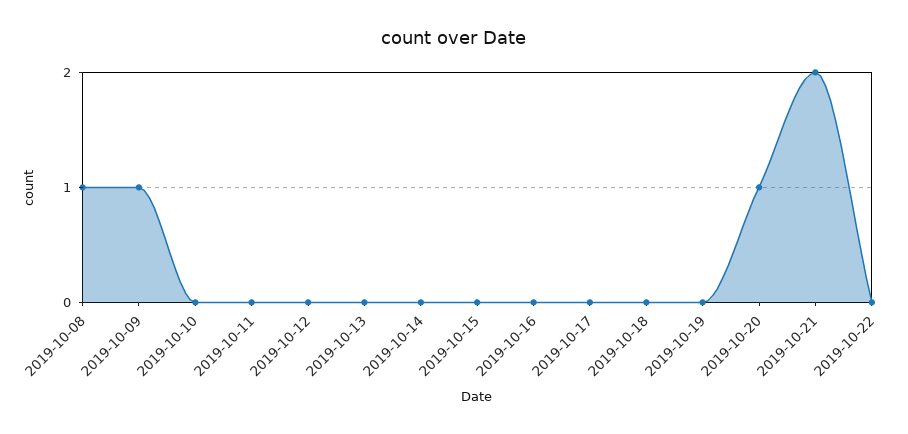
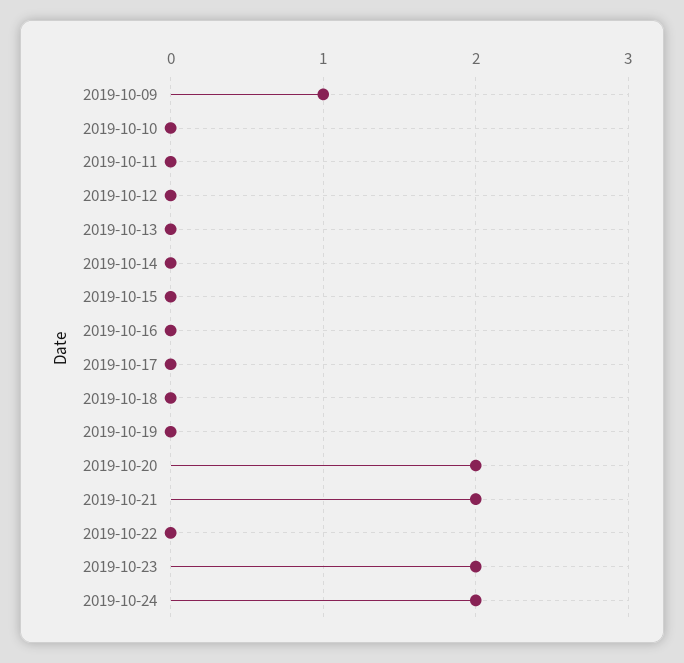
2019-10-08: 1 -> none
2019-10-20: 1 -> 2
2019-10-23: none -> 2
2019-10-24: none -> 2

